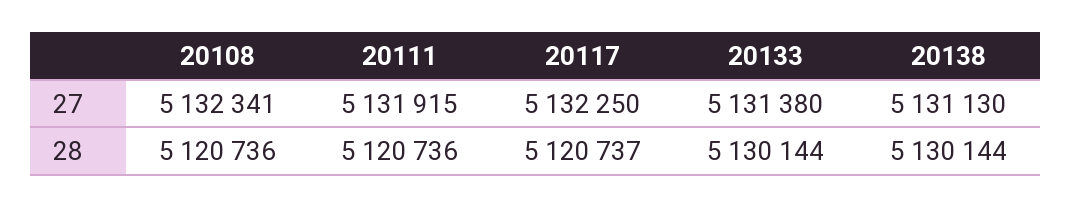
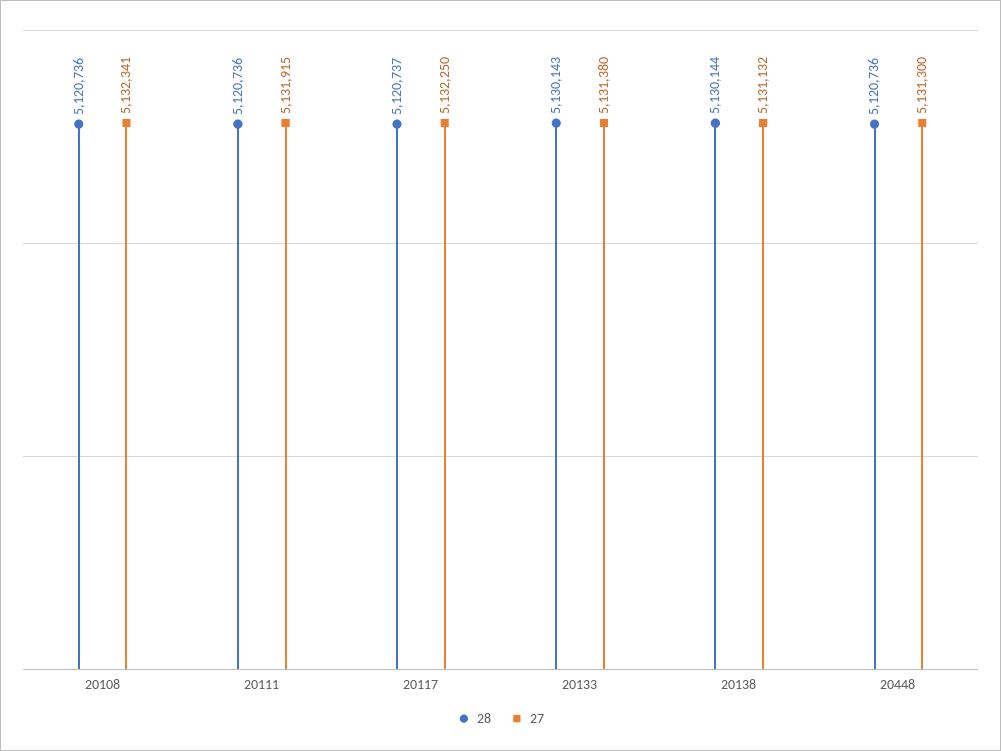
27, 20138: 5131130 -> 5131132
28, 20133: 5130144 -> 5130143
28, 20448: none -> 5120736
27, 20448: none -> 5131300

